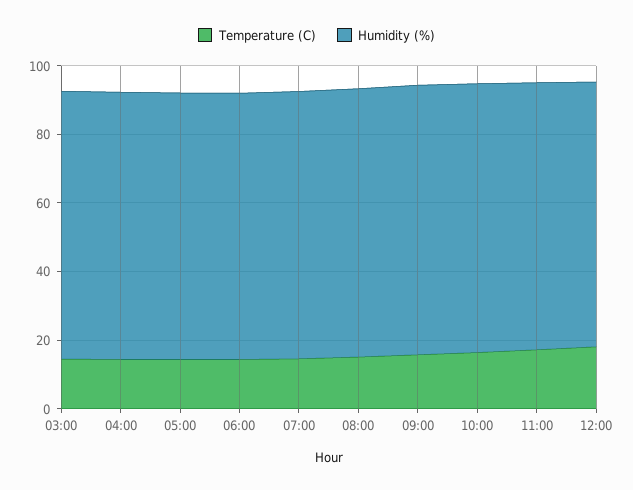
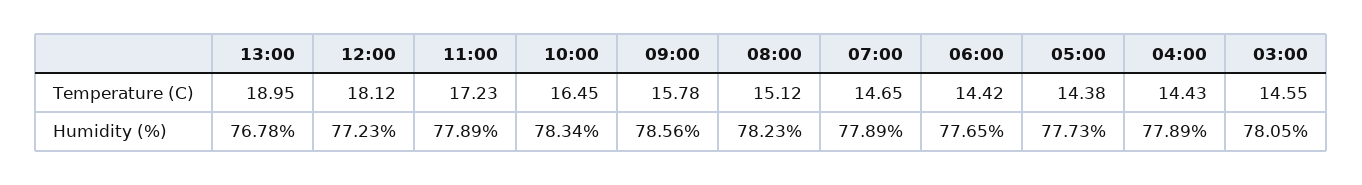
Temperature (C), 13:00: none -> 18.95
Humidity (%), 13:00: none -> 76.78

